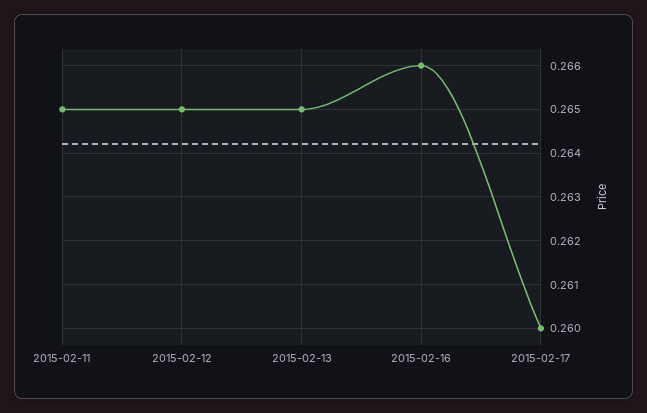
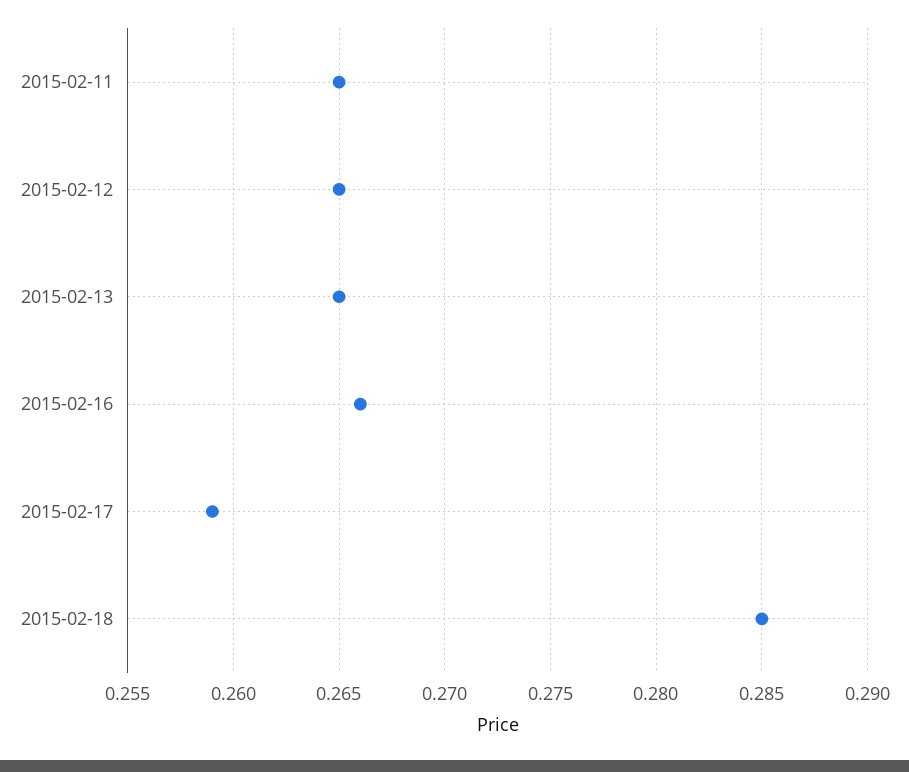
2015-02-17: 0.26 -> 0.259
2015-02-18: none -> 0.285

